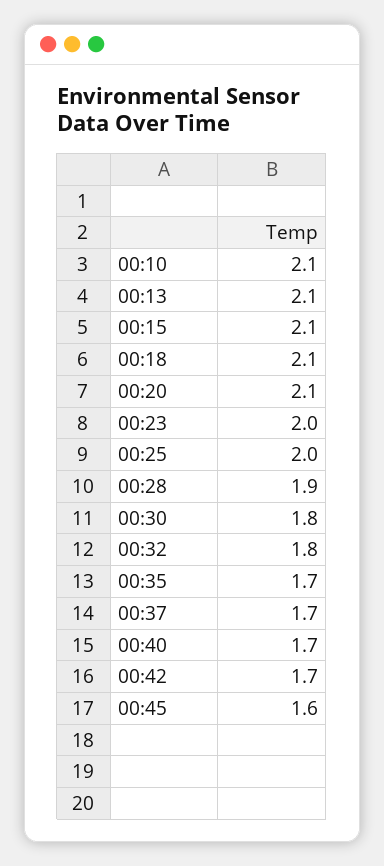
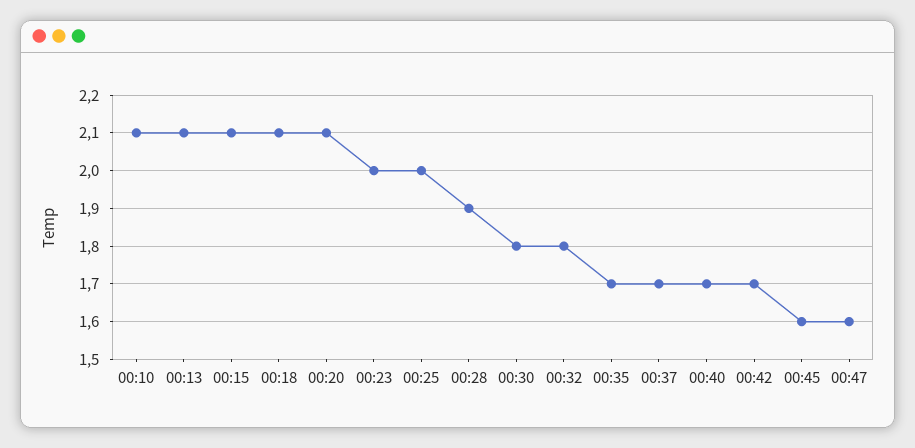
00:47: none -> 1.6

